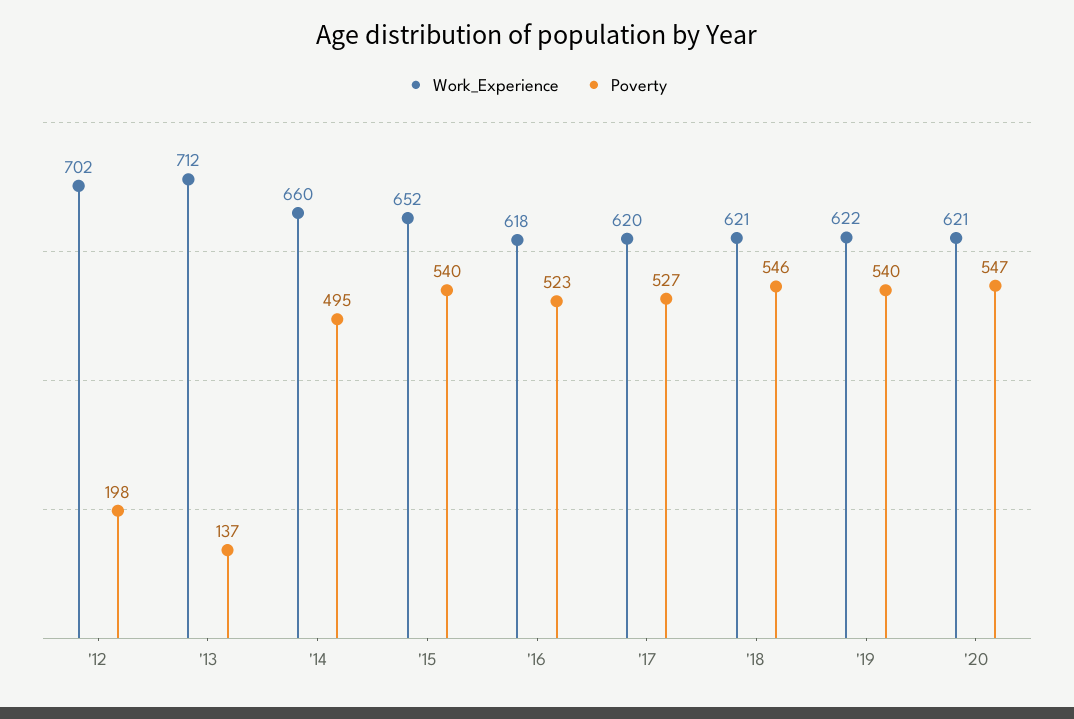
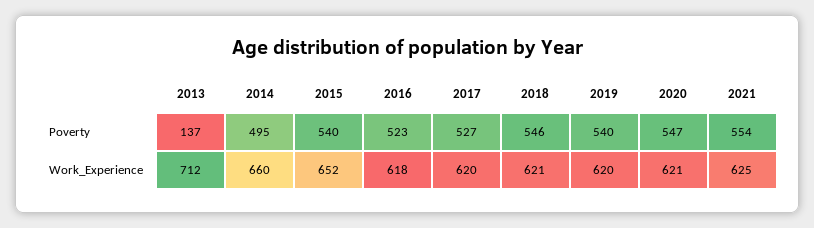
Work_Experience, '12: 702 -> none
Poverty, '12: 198 -> none
Work_Experience, '19: 622 -> 620
Poverty, 2021: none -> 554
Work_Experience, 2021: none -> 625

